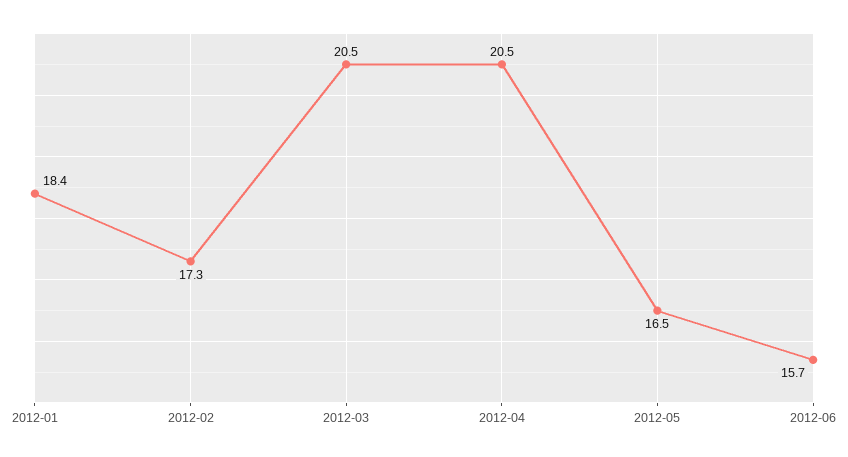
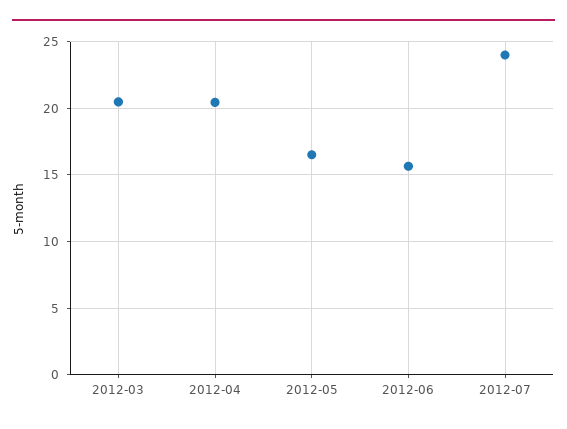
2012-01: 18.4 -> none
2012-02: 17.3 -> none
2012-07: none -> 24

